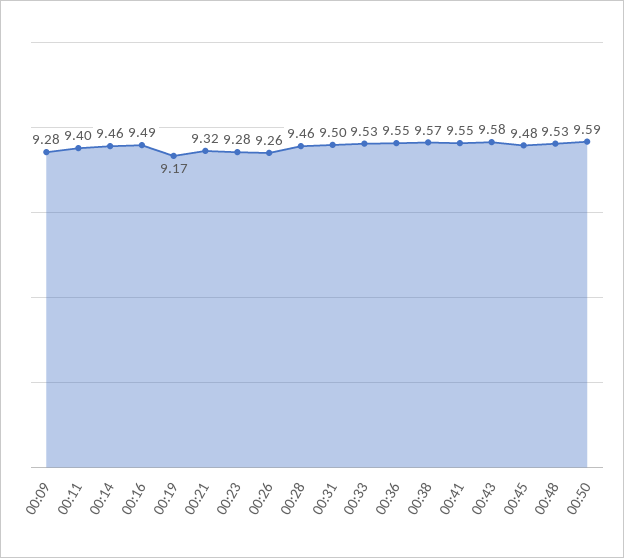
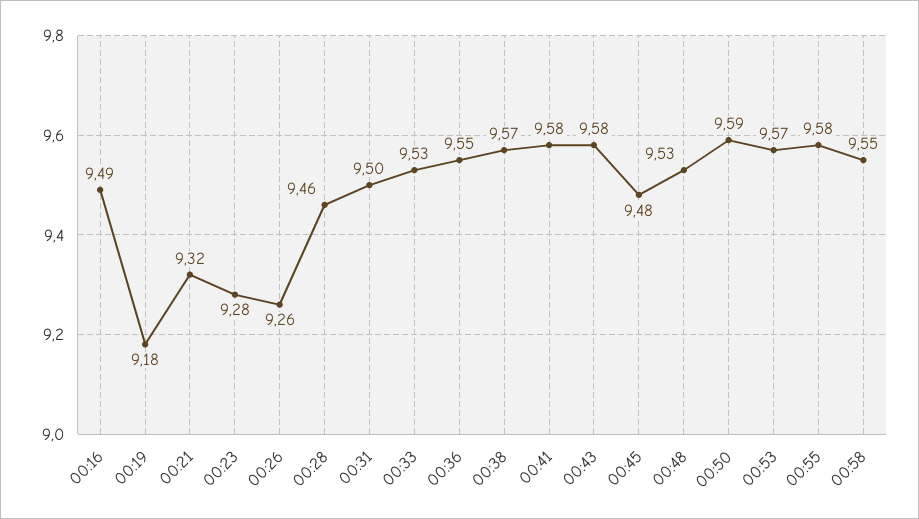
00:09: 9.28 -> none
00:11: 9.4 -> none
00:14: 9.46 -> none
00:19: 9.17 -> 9.18
00:41: 9.55 -> 9.58
00:53: none -> 9.57
00:55: none -> 9.58
00:58: none -> 9.55

